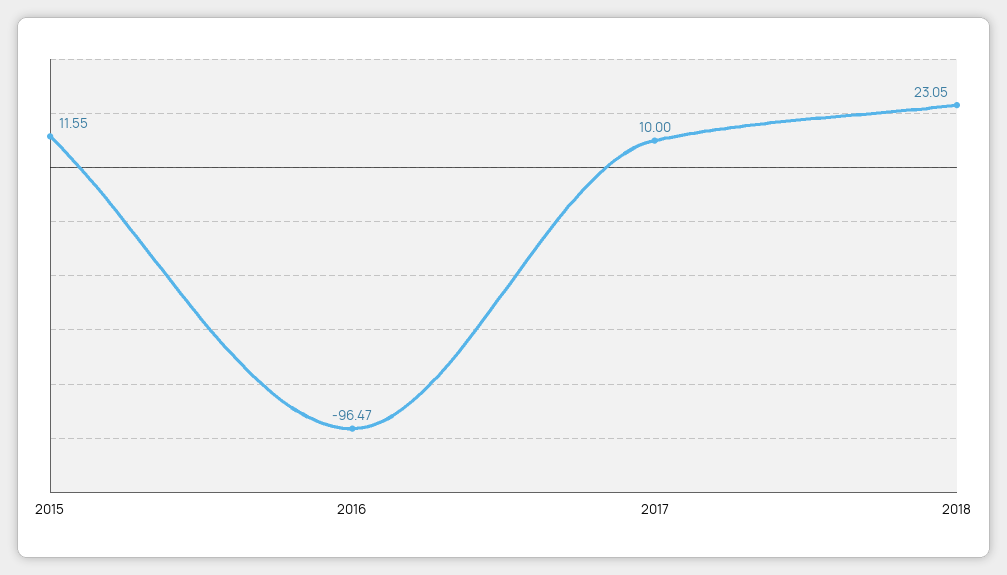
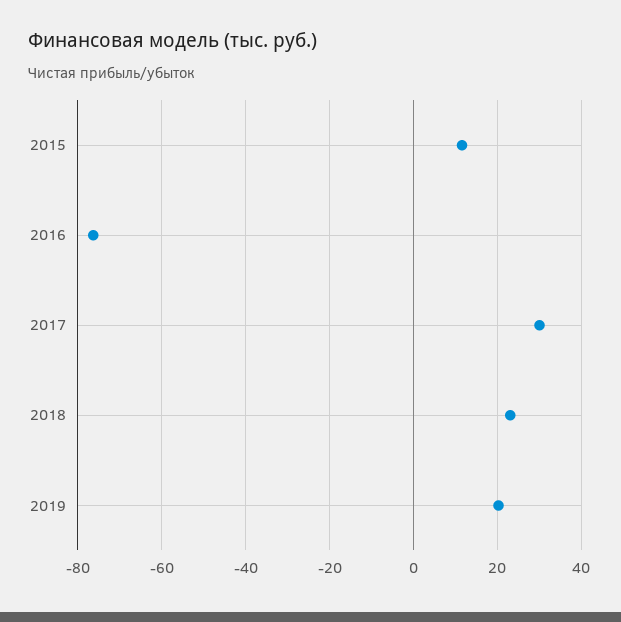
2016: -96.47 -> -76
2017: 10 -> 30
2019: none -> 20

